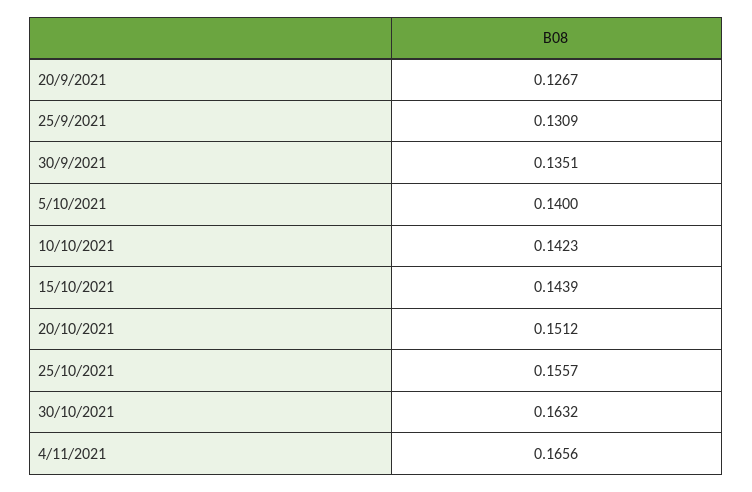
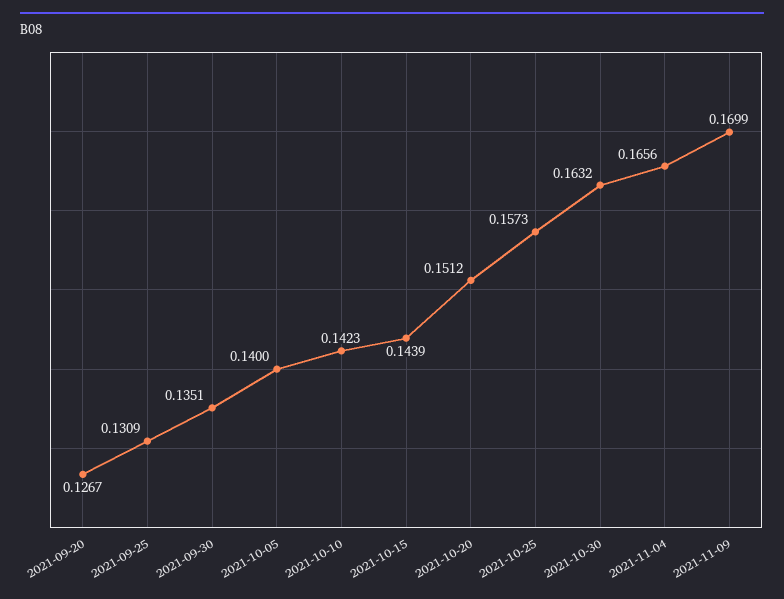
25/10/2021: 0.1557 -> 0.1573
2021-11-09: none -> 0.1699

